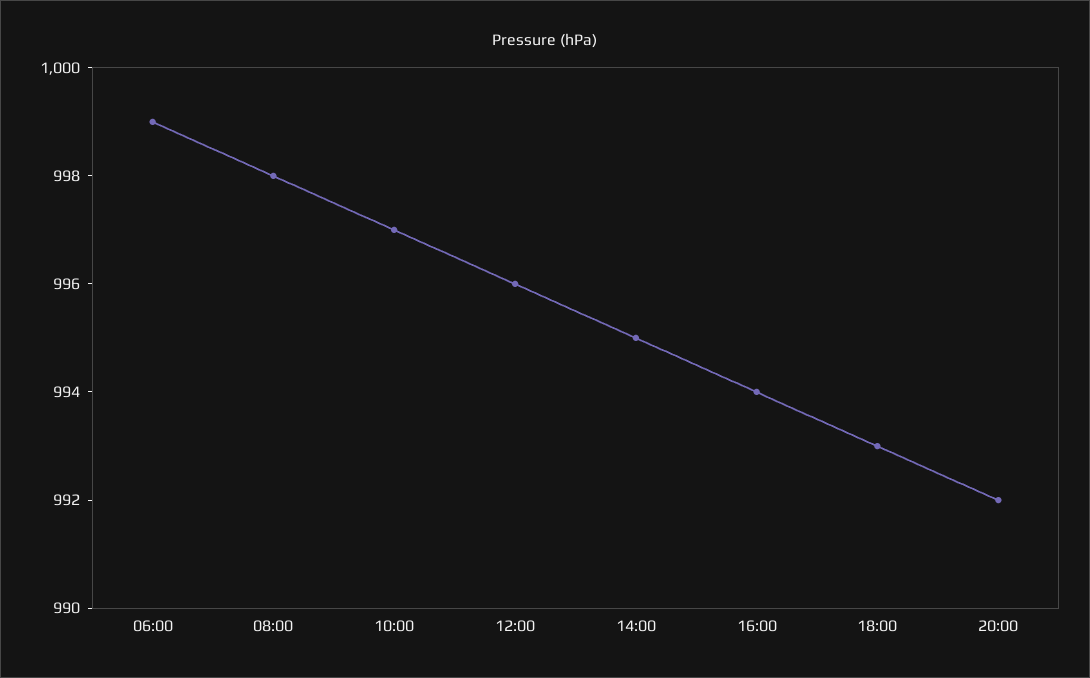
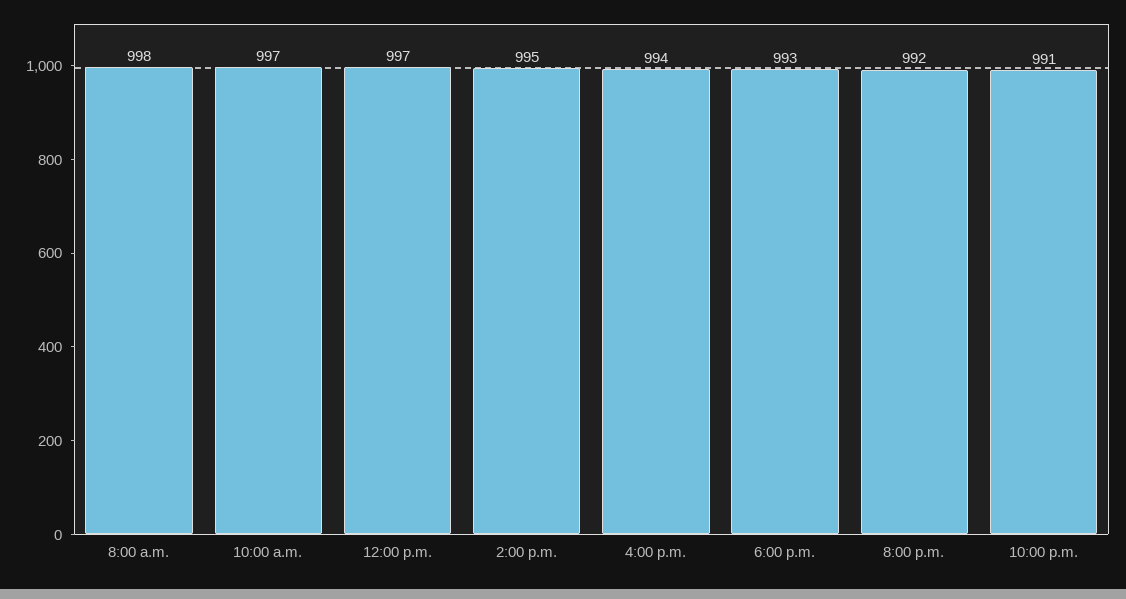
06:00: 999 -> none
12:00: 996 -> 997
10:00 p.m.: none -> 991

